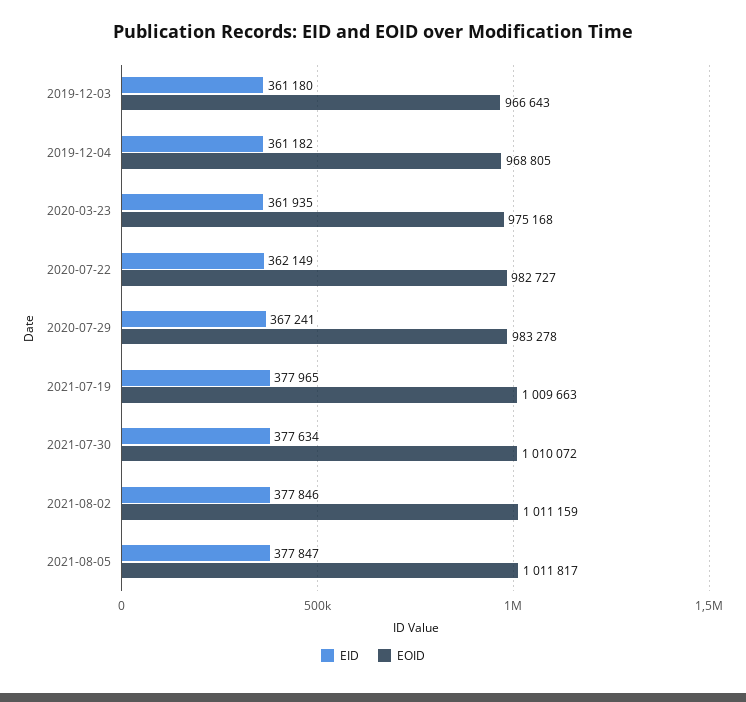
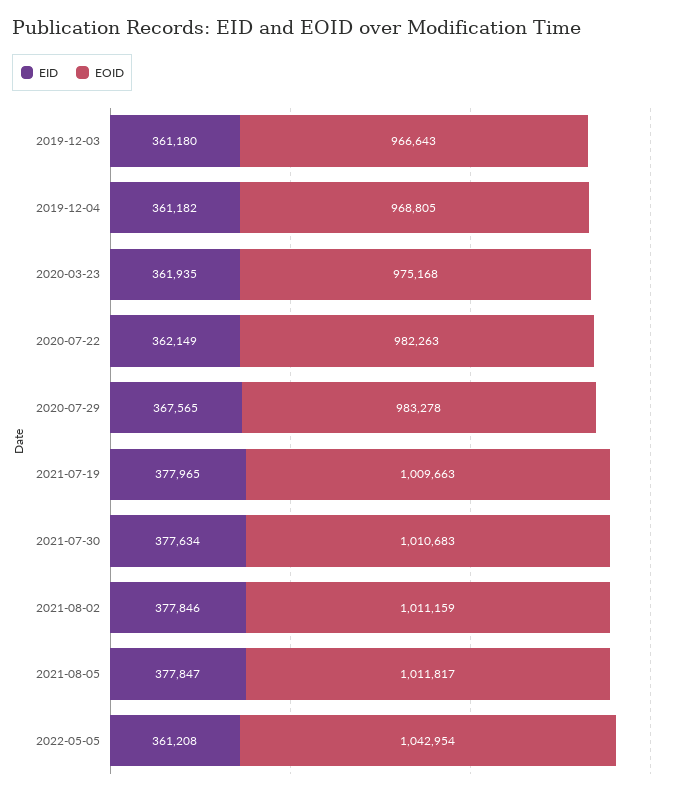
EOID, 2020-07-22: 982727 -> 982263
EID, 2020-07-29: 367241 -> 367565
EOID, 2021-07-30: 1010072 -> 1010683
EID, 2022-05-05: none -> 361208
EOID, 2022-05-05: none -> 1042954

